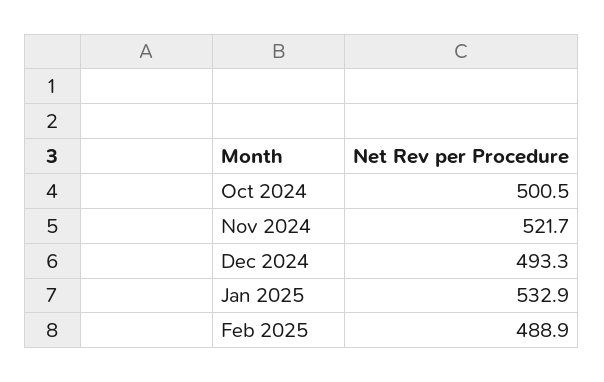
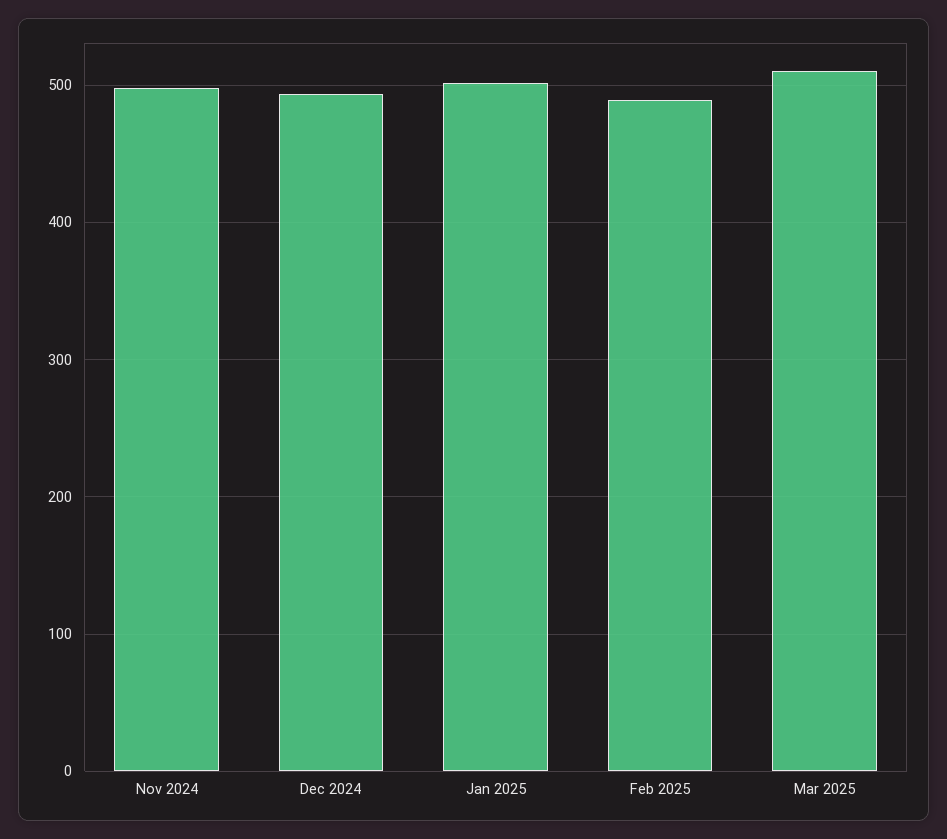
Oct 2024: 500.5 -> none
Nov 2024: 521.7 -> 500
Jan 2025: 532.9 -> 500
Mar 2025: none -> 510

